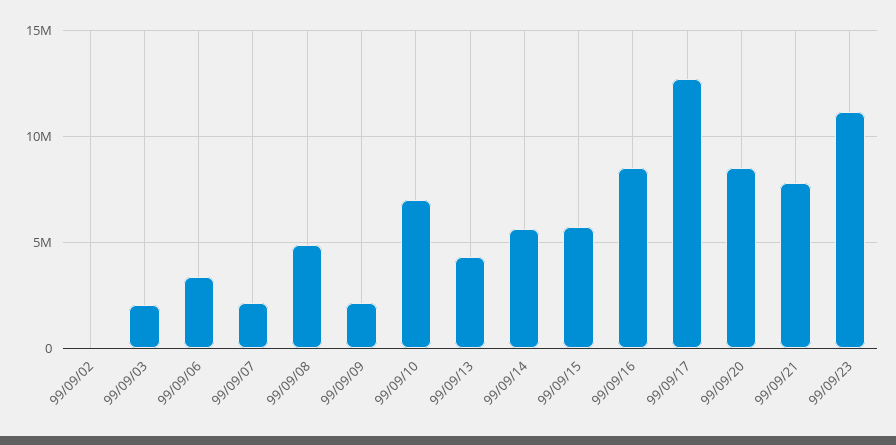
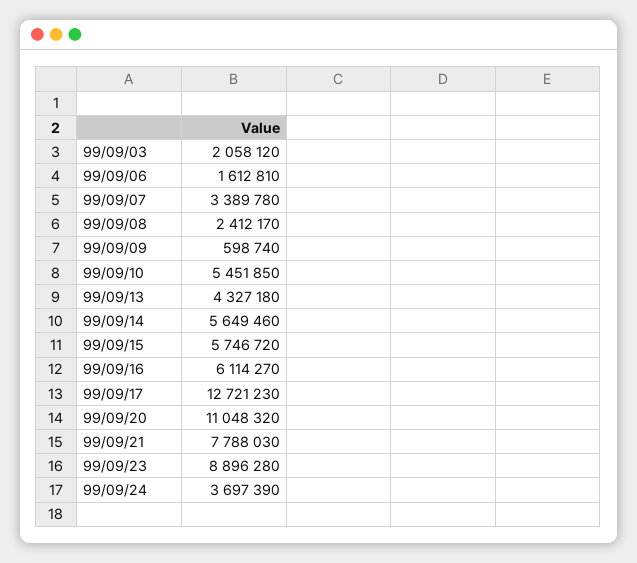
99/09/02: 0 -> none
99/09/06: 3500000 -> 1612810
99/09/07: 2000000 -> 3389780
99/09/08: 5000000 -> 2412170
99/09/09: 2000000 -> 598740
99/09/10: 7000000 -> 5451850
99/09/16: 8500000 -> 6114270
99/09/20: 8500000 -> 11048320
99/09/23: 11000000 -> 8896280
99/09/24: none -> 3697390

